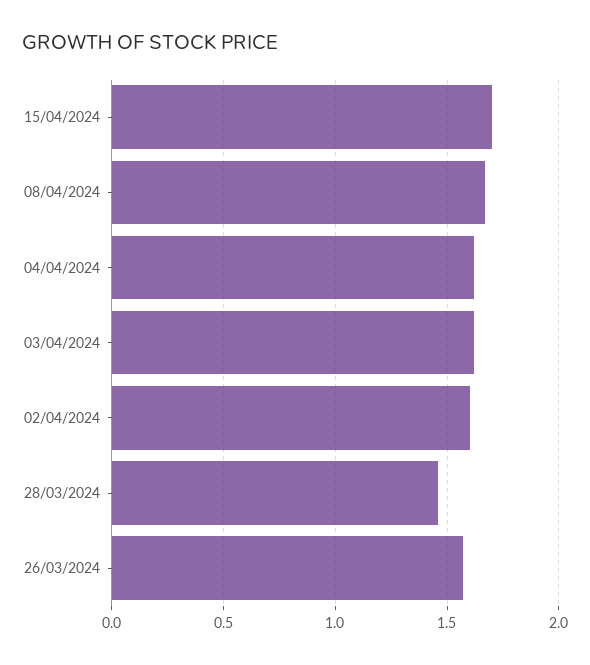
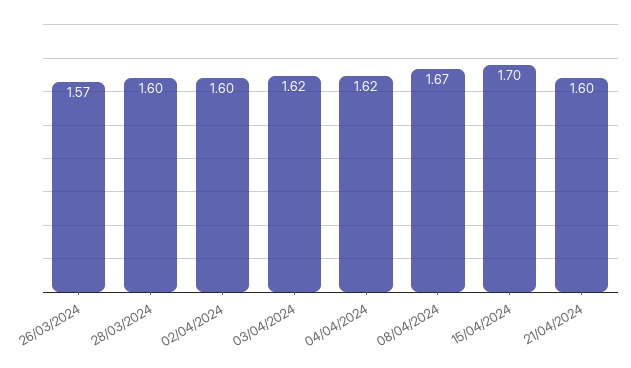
28/03/2024: 1.45 -> 1.6
21/04/2024: none -> 1.6

